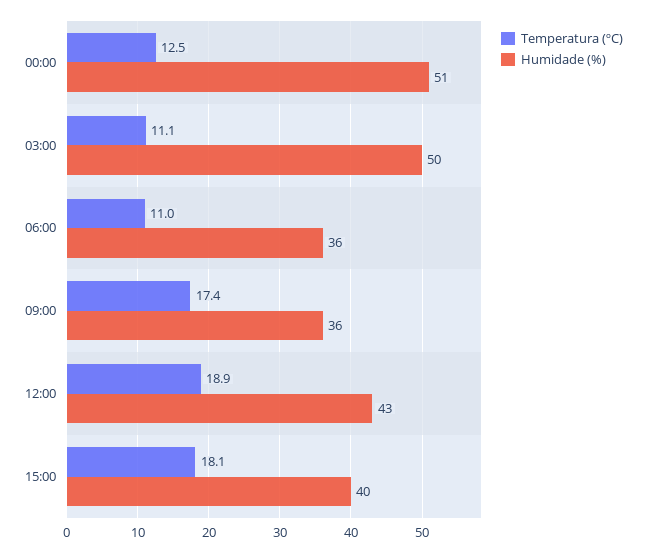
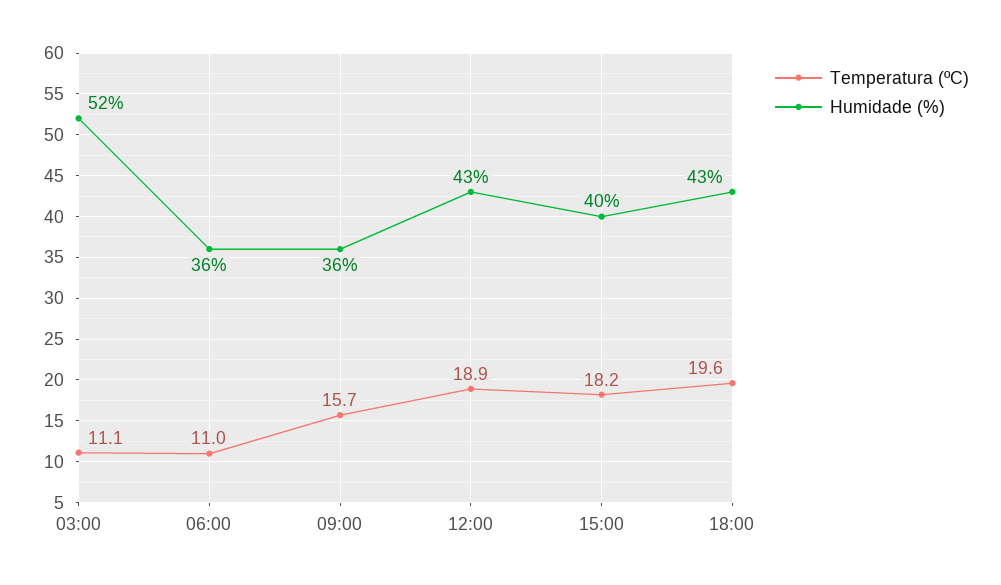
Temperatura (ºC), 00:00: 12.5 -> none
Humidade (%), 00:00: 51 -> none
Humidade (%), 03:00: 50 -> 52
Temperatura (ºC), 09:00: 17.4 -> 15.7
Temperatura (ºC), 15:00: 18.1 -> 18.2
Temperatura (ºC), 18:00: none -> 19.6
Humidade (%), 18:00: none -> 43

